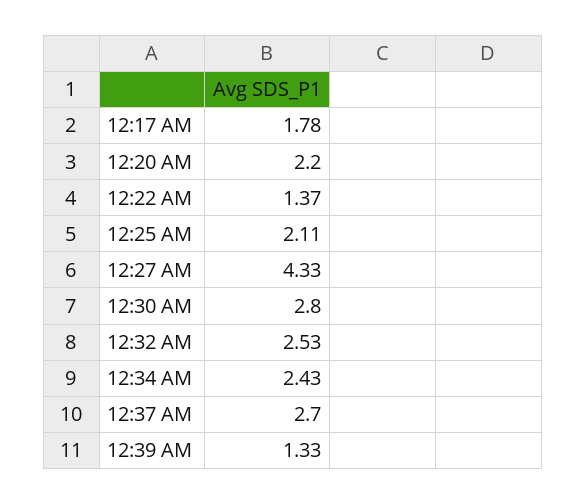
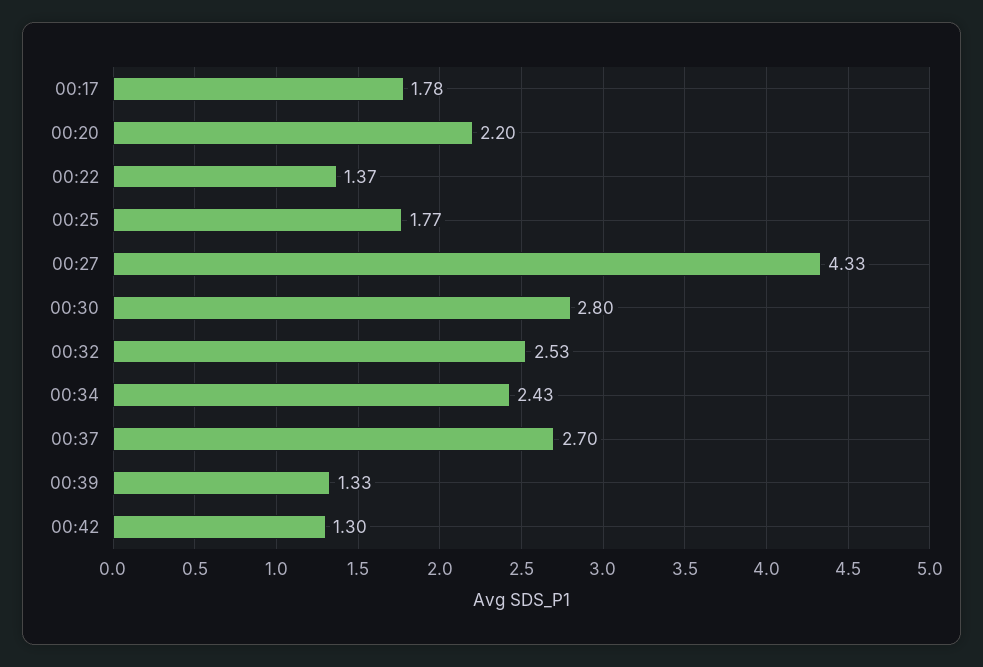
12:25 AM: 2.11 -> 1.77
00:42: none -> 1.3

